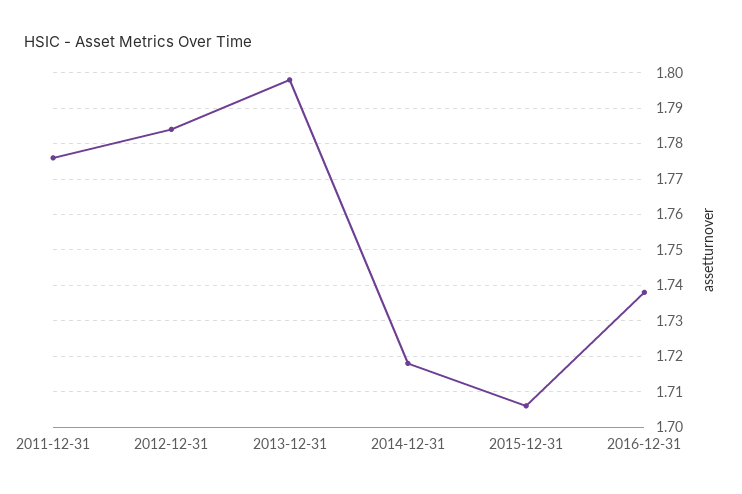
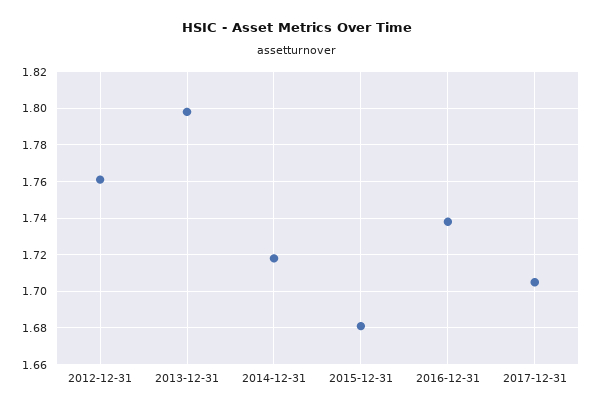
2011-12-31: 1.775 -> none
2012-12-31: 1.785 -> 1.76
2015-12-31: 1.705 -> 1.68
2017-12-31: none -> 1.705

